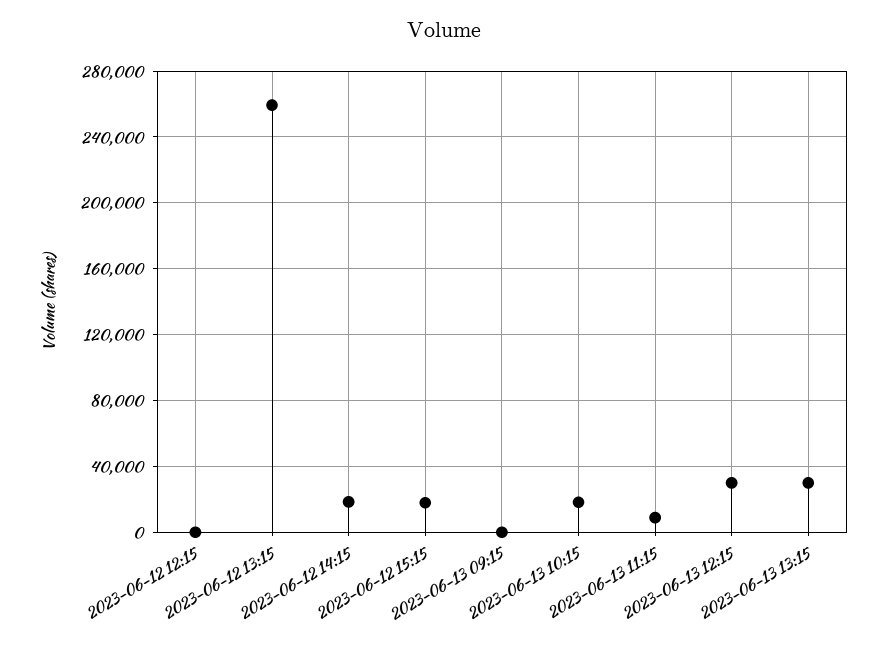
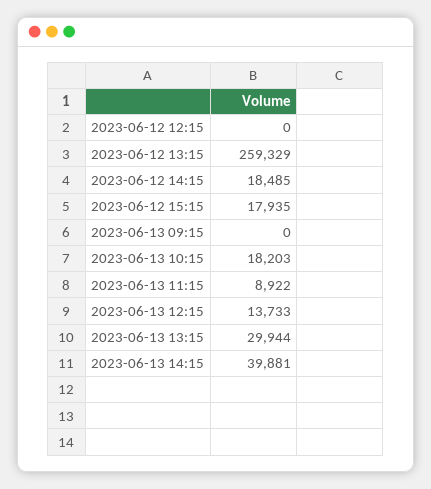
2023-06-13 12:15: 30000 -> 13733
2023-06-13 14:15: none -> 39881

